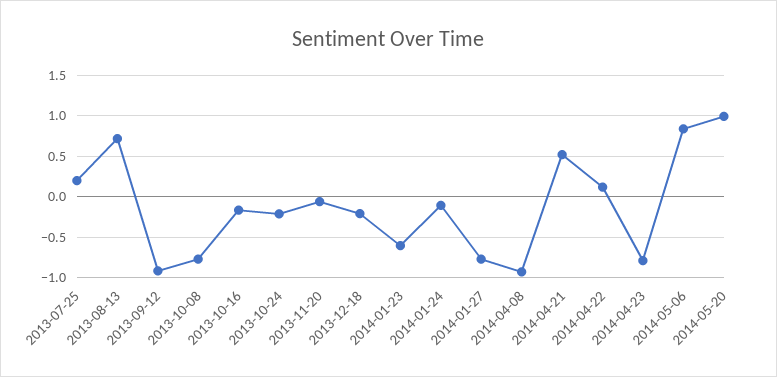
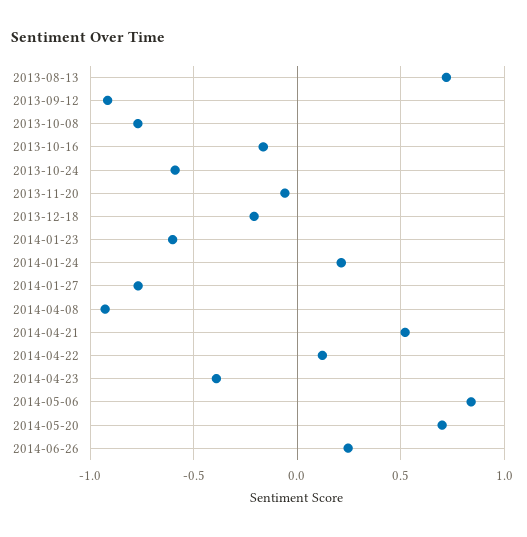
2013-07-25: 0.2 -> none
2013-10-24: -0.2 -> -0.6
2014-01-24: -0.1 -> 0.2
2014-04-23: -0.8 -> -0.4
2014-05-20: 1 -> 0.7
2014-06-26: none -> 0.25

